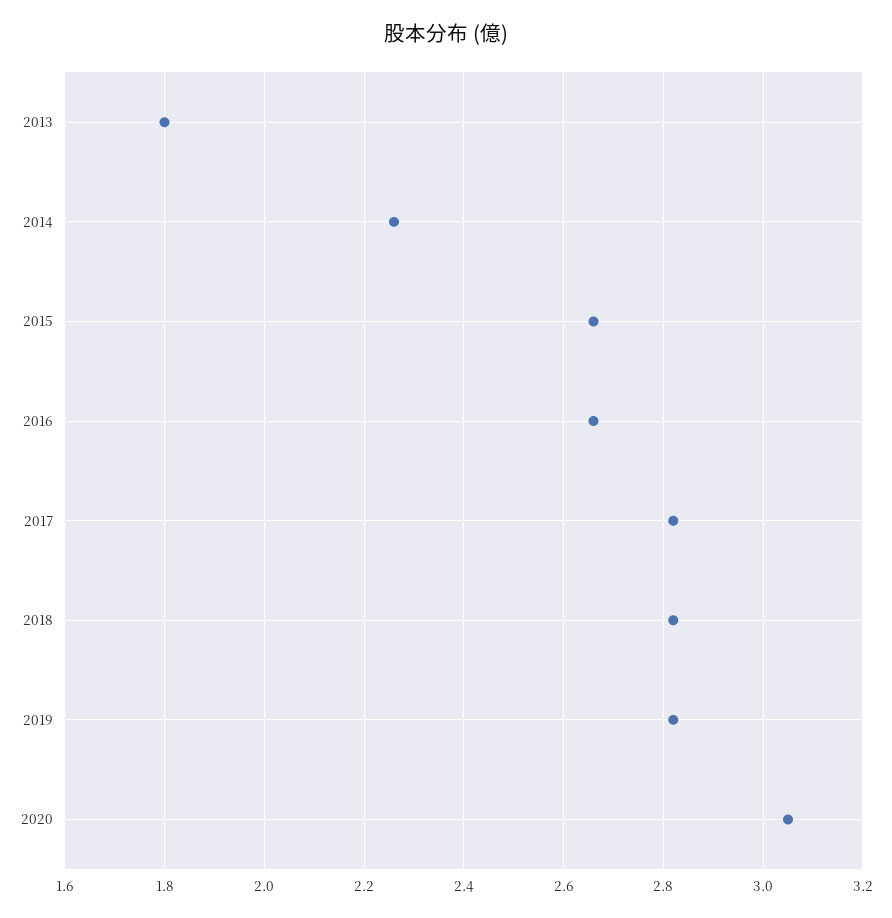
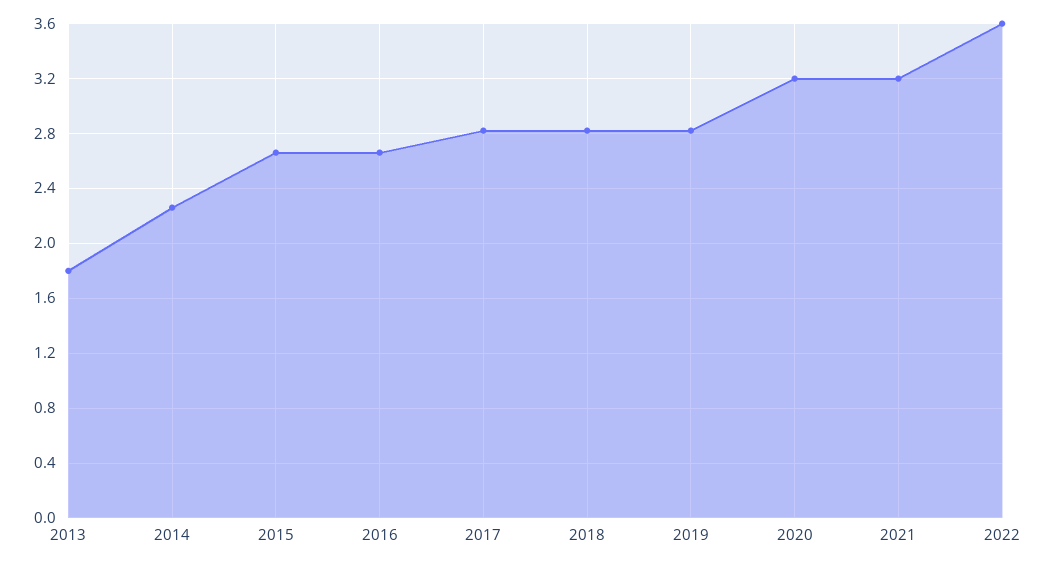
2020: 3.05 -> 3.2
2021: none -> 3.2
2022: none -> 3.6

